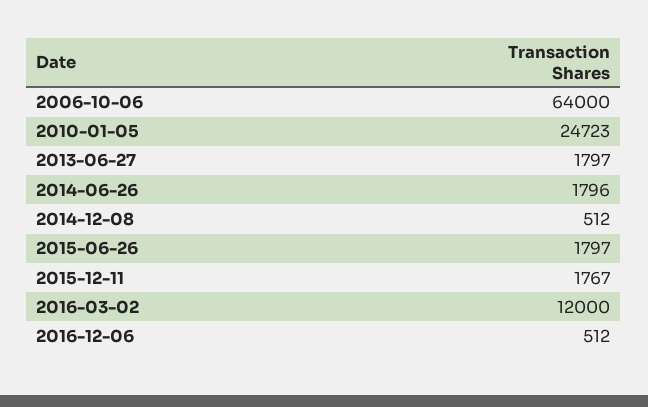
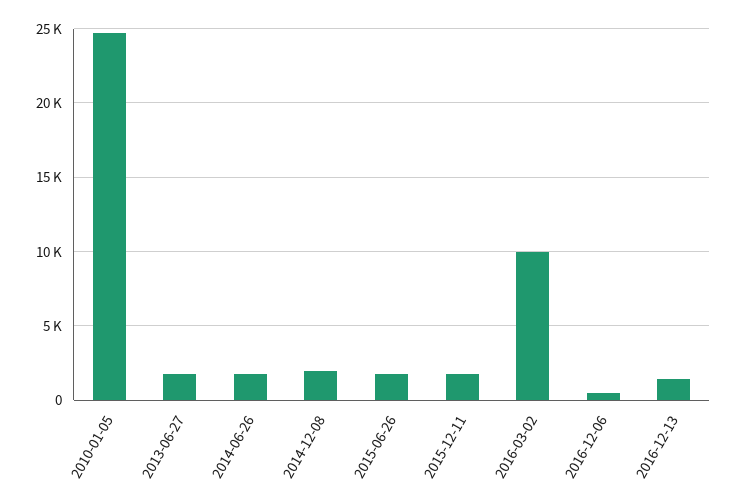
2006-10-06: 64000 -> none
2014-12-08: 512 -> 2000
2016-03-02: 12000 -> 10000
2016-12-13: none -> 1500

